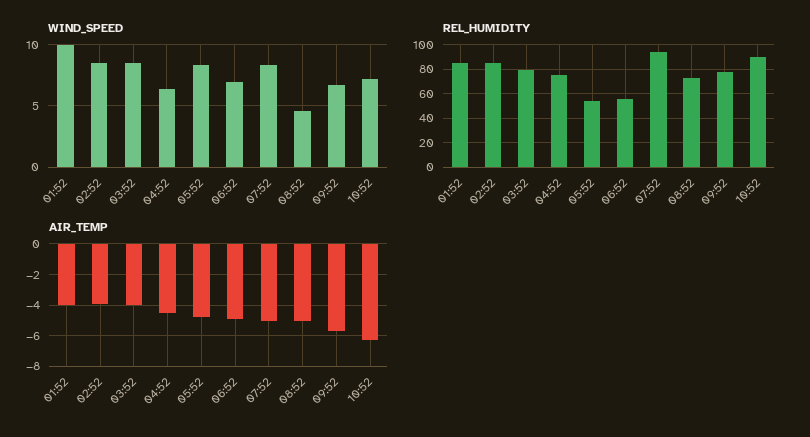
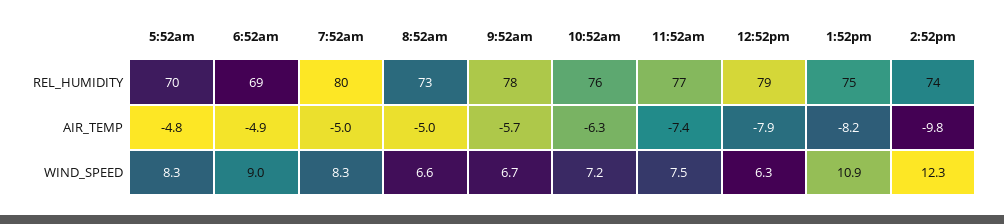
WIND_SPEED, 01:52: 10 -> none
WIND_SPEED, 02:52: 8.5 -> none
WIND_SPEED, 03:52: 8.5 -> none
WIND_SPEED, 04:52: 6.5 -> none
WIND_SPEED, 06:52: 7 -> 9
WIND_SPEED, 08:52: 4.5 -> 6.6
REL_HUMIDITY, 01:52: 85 -> none
REL_HUMIDITY, 02:52: 85 -> none
REL_HUMIDITY, 03:52: 80 -> none
REL_HUMIDITY, 04:52: 75 -> none
REL_HUMIDITY, 05:52: 55 -> 70
REL_HUMIDITY, 06:52: 55 -> 69
REL_HUMIDITY, 07:52: 95 -> 80
REL_HUMIDITY, 10:52: 90 -> 76
AIR_TEMP, 01:52: -4 -> none
AIR_TEMP, 02:52: -4 -> none
AIR_TEMP, 03:52: -4 -> none
AIR_TEMP, 04:52: -4.5 -> none
REL_HUMIDITY, 11:52am: none -> 77
REL_HUMIDITY, 12:52pm: none -> 79
REL_HUMIDITY, 1:52pm: none -> 75
REL_HUMIDITY, 2:52pm: none -> 74
AIR_TEMP, 11:52am: none -> -7.4
AIR_TEMP, 12:52pm: none -> -7.9
AIR_TEMP, 1:52pm: none -> -8.2
AIR_TEMP, 2:52pm: none -> -9.8
WIND_SPEED, 11:52am: none -> 7.5
WIND_SPEED, 12:52pm: none -> 6.3
WIND_SPEED, 1:52pm: none -> 10.9
WIND_SPEED, 2:52pm: none -> 12.3

